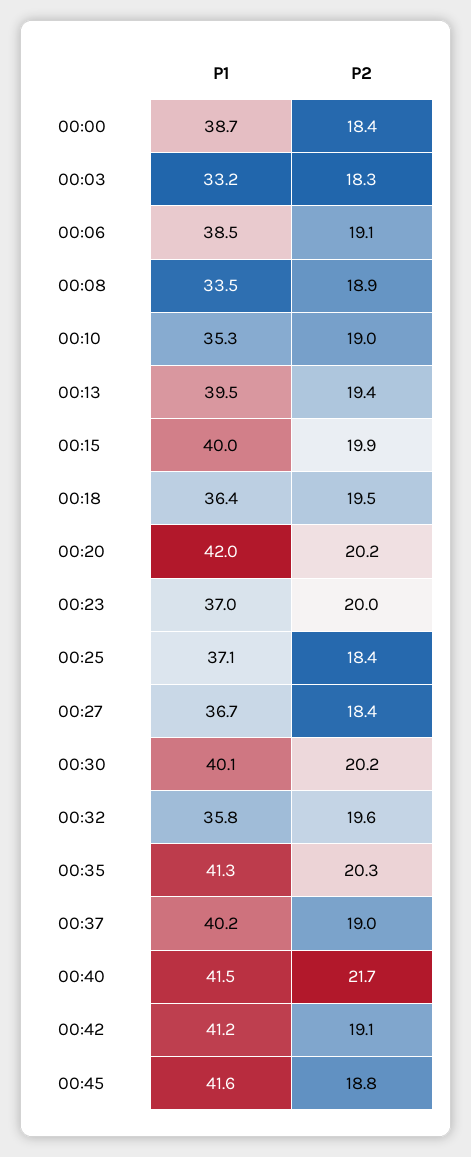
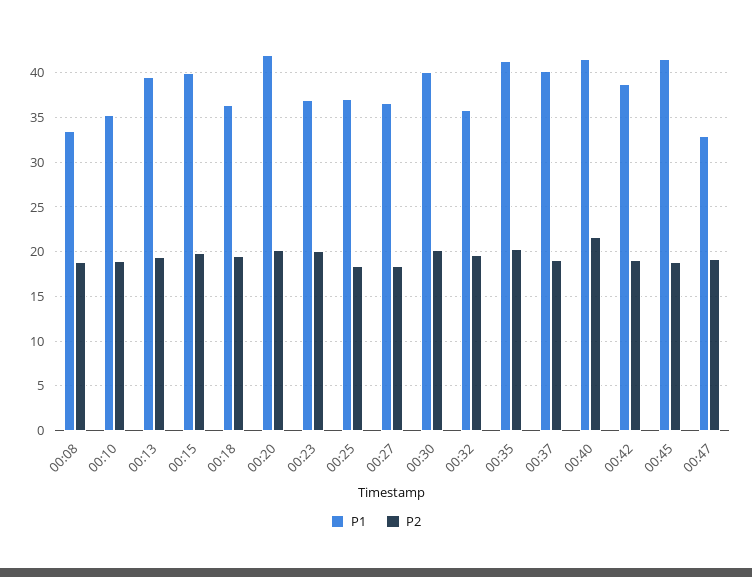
P1, 00:00: 38.7 -> none
P2, 00:00: 18.4 -> none
P1, 00:03: 33.2 -> none
P2, 00:03: 18.3 -> none
P1, 00:06: 38.5 -> none
P2, 00:06: 19.1 -> none
P1, 00:42: 41.2 -> 39
P1, 00:47: none -> 33
P2, 00:47: none -> 19

